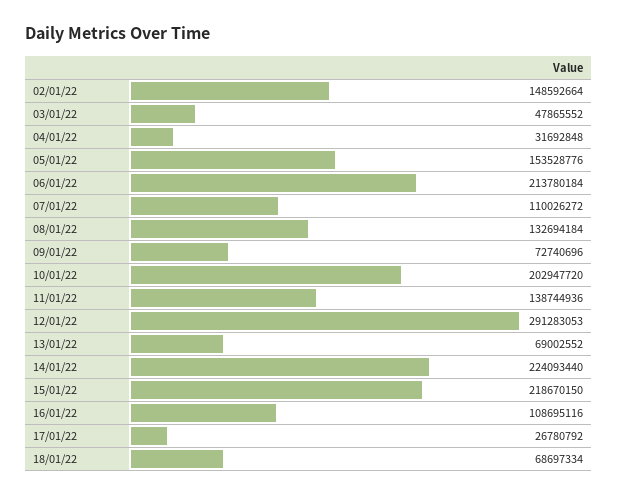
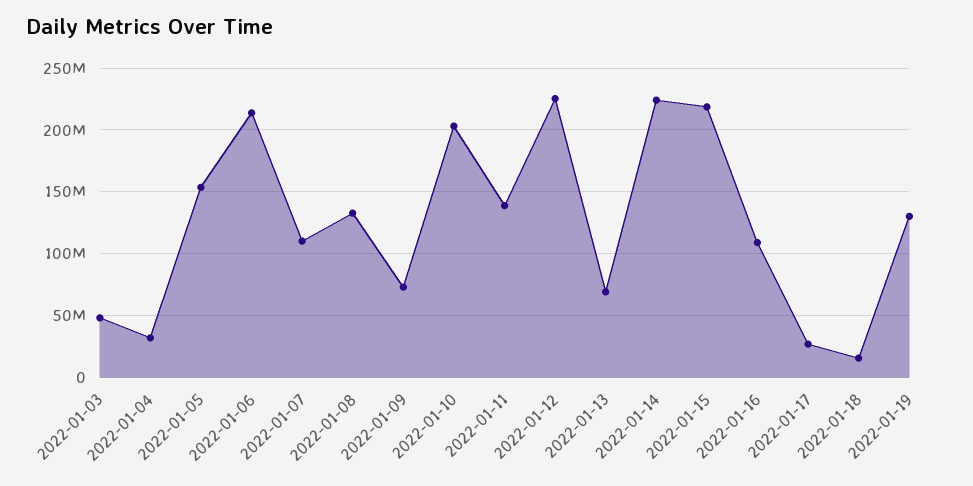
02/01/22: 148592664 -> none
12/01/22: 291283053 -> 225000000
18/01/22: 68697334 -> 15000000
2022-01-19: none -> 130000000

